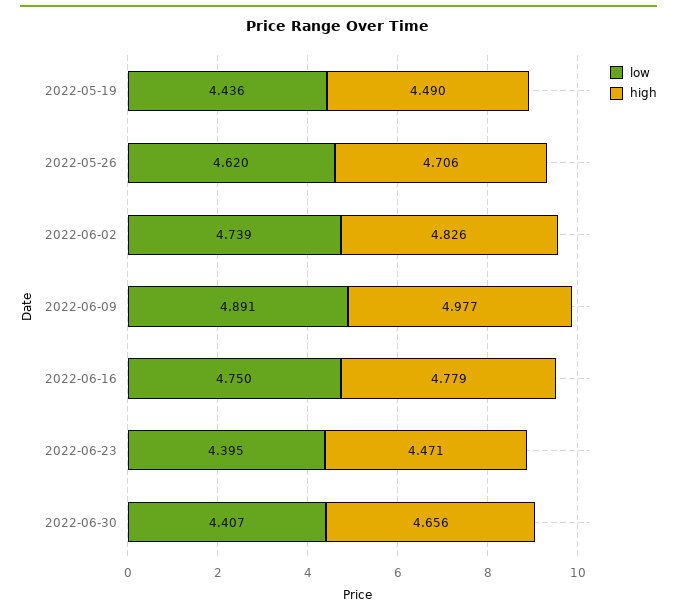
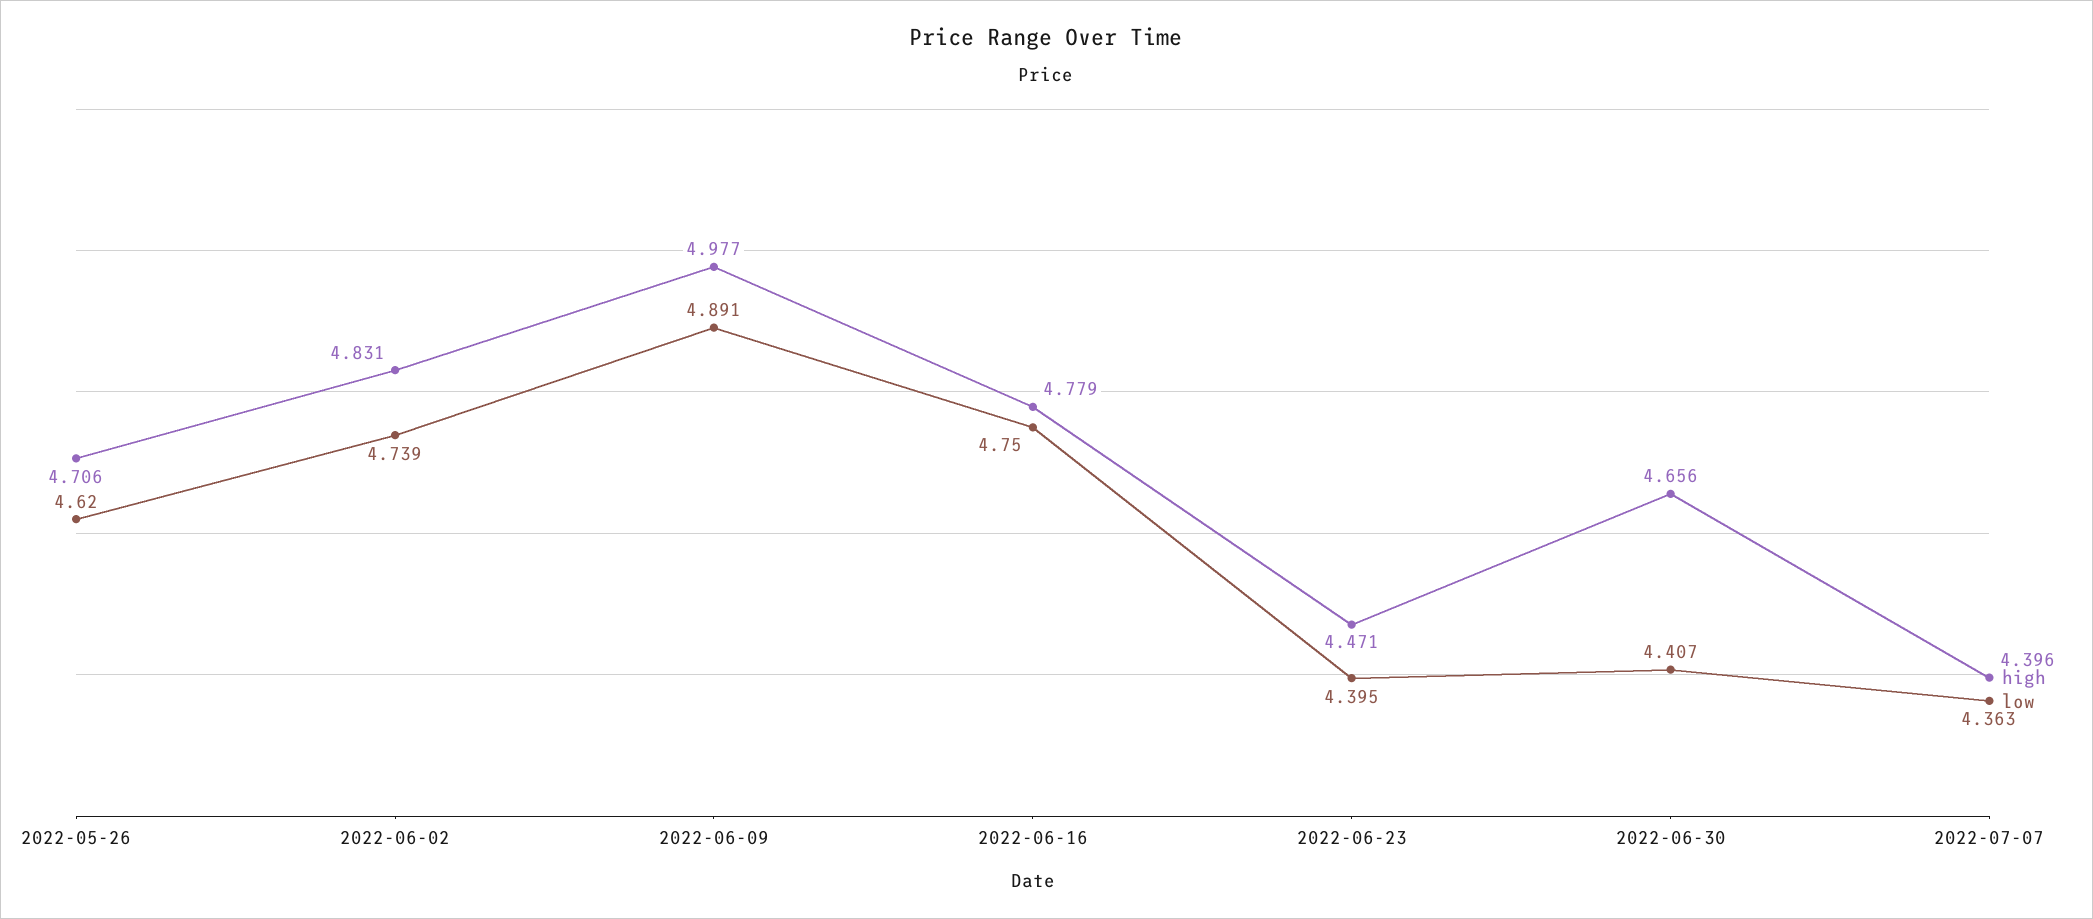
low, 2022-05-19: 4.436 -> none
high, 2022-05-19: 4.49 -> none
high, 2022-06-02: 4.826 -> 4.831
high, 2022-07-07: none -> 4.396
low, 2022-07-07: none -> 4.363

